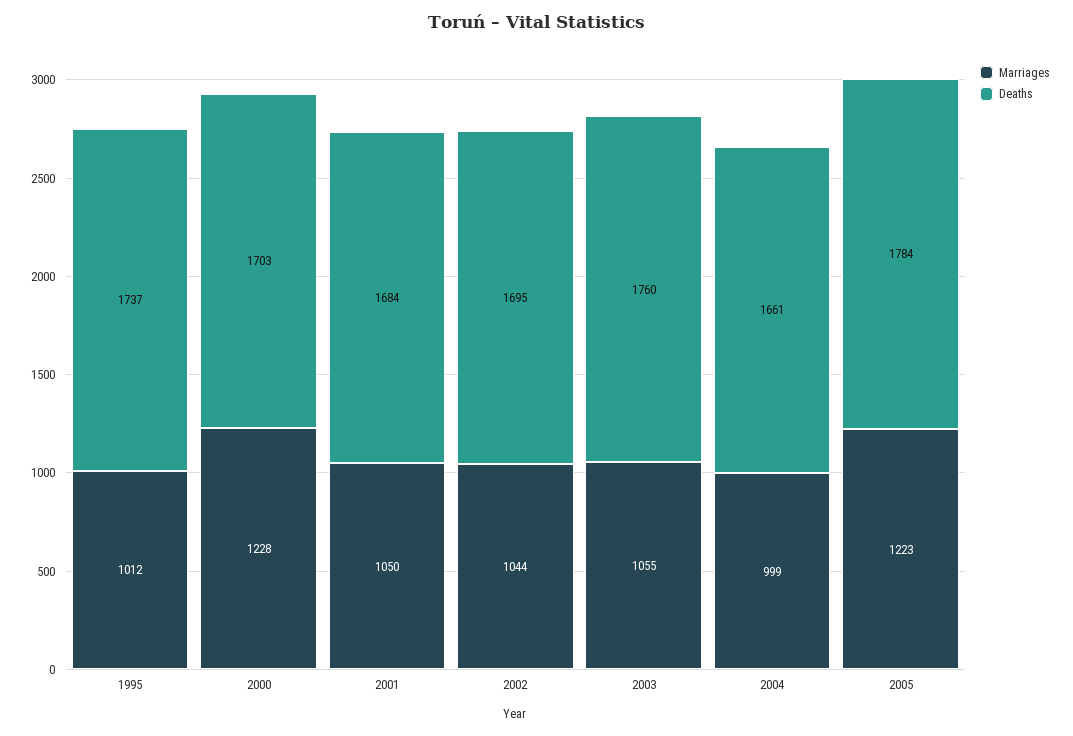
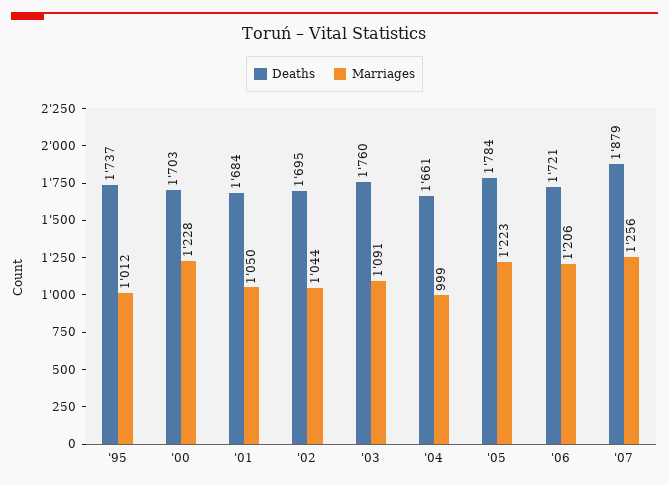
Marriages, 2003: 1055 -> 1091
Deaths, '06: none -> 1721
Marriages, '06: none -> 1206
Deaths, '07: none -> 1879
Marriages, '07: none -> 1256

